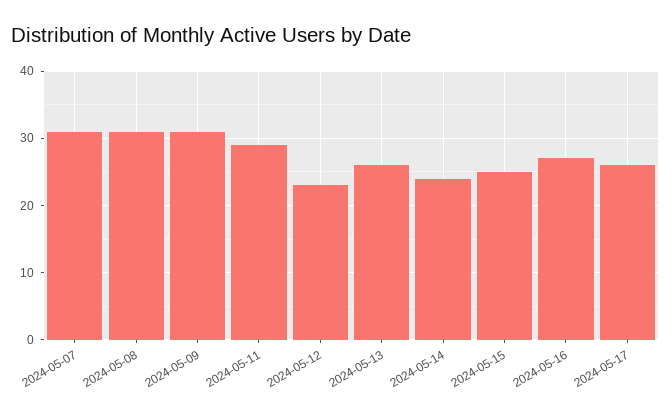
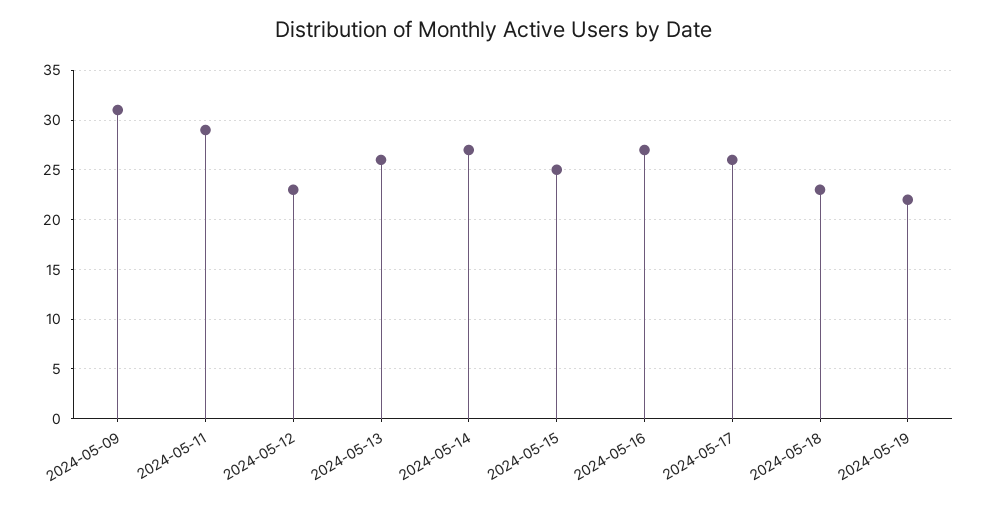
2024-05-07: 31 -> none
2024-05-08: 31 -> none
2024-05-14: 24 -> 27
2024-05-18: none -> 23
2024-05-19: none -> 22

